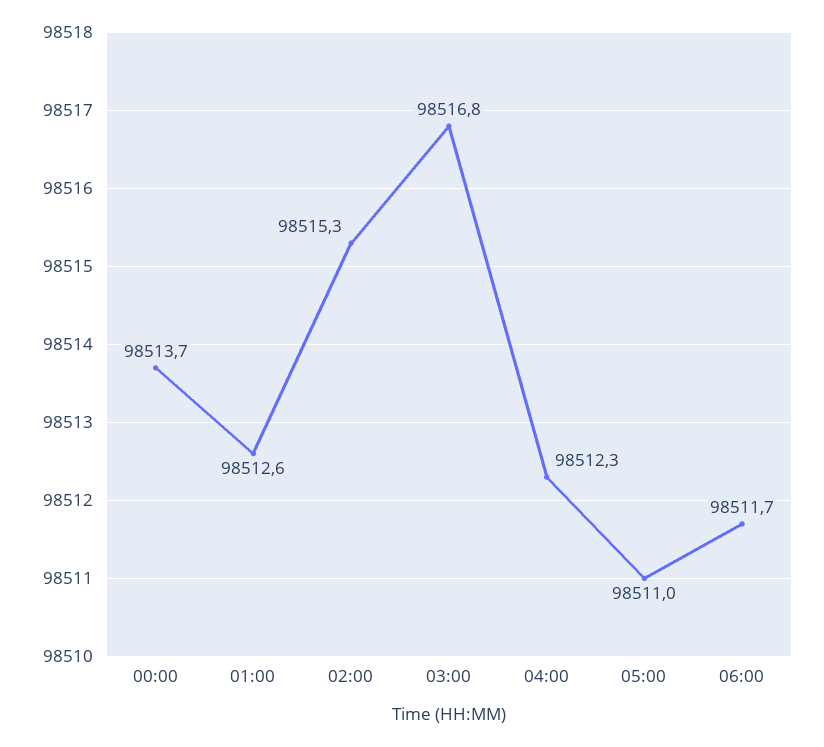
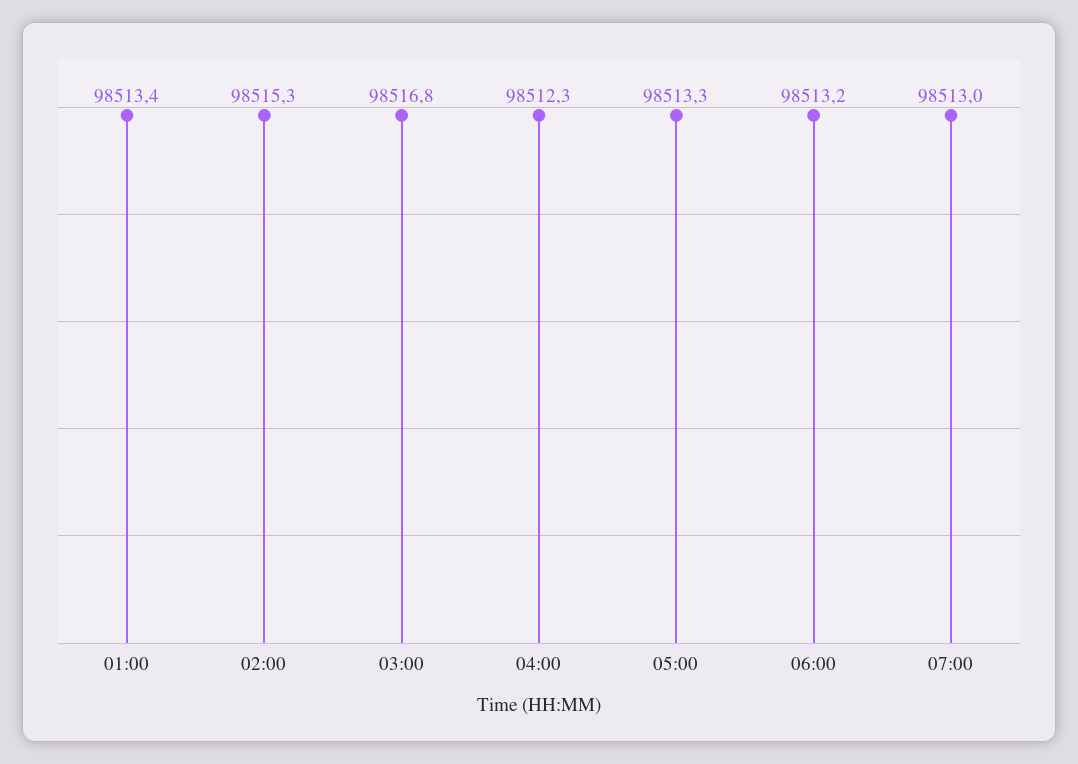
00:00: 98513.7 -> none
01:00: 98512.6 -> 98513.4
05:00: 98511 -> 98513.3
06:00: 98511.7 -> 98513.2
07:00: none -> 98513

